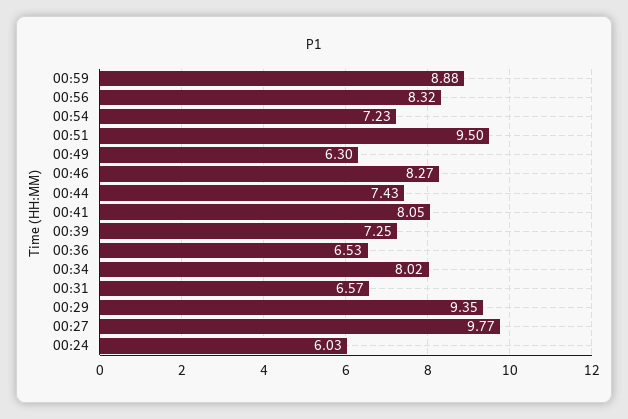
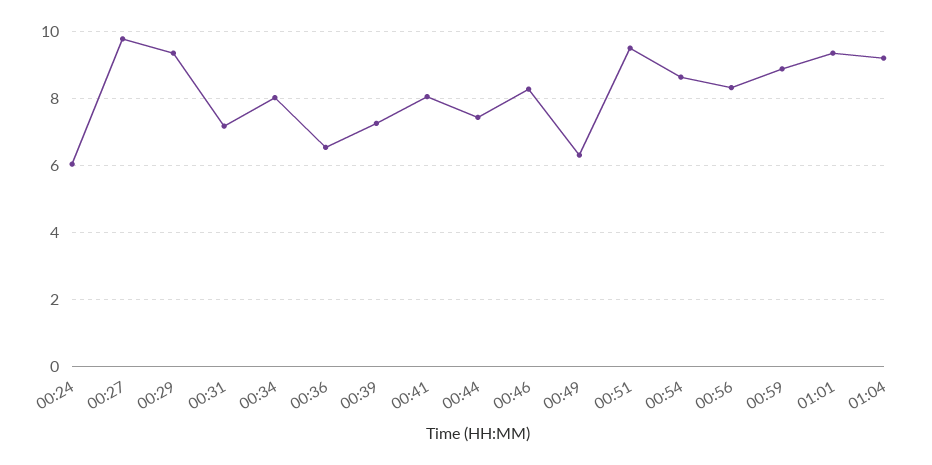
00:54: 7.23 -> 8.6
00:31: 6.57 -> 7.2
01:01: none -> 9.4
01:04: none -> 9.2

